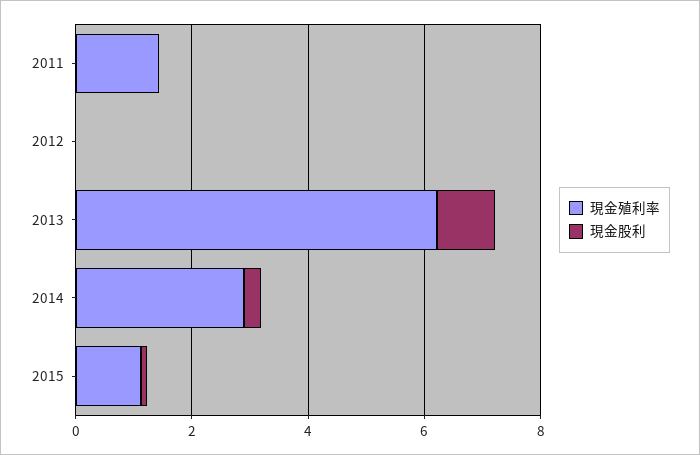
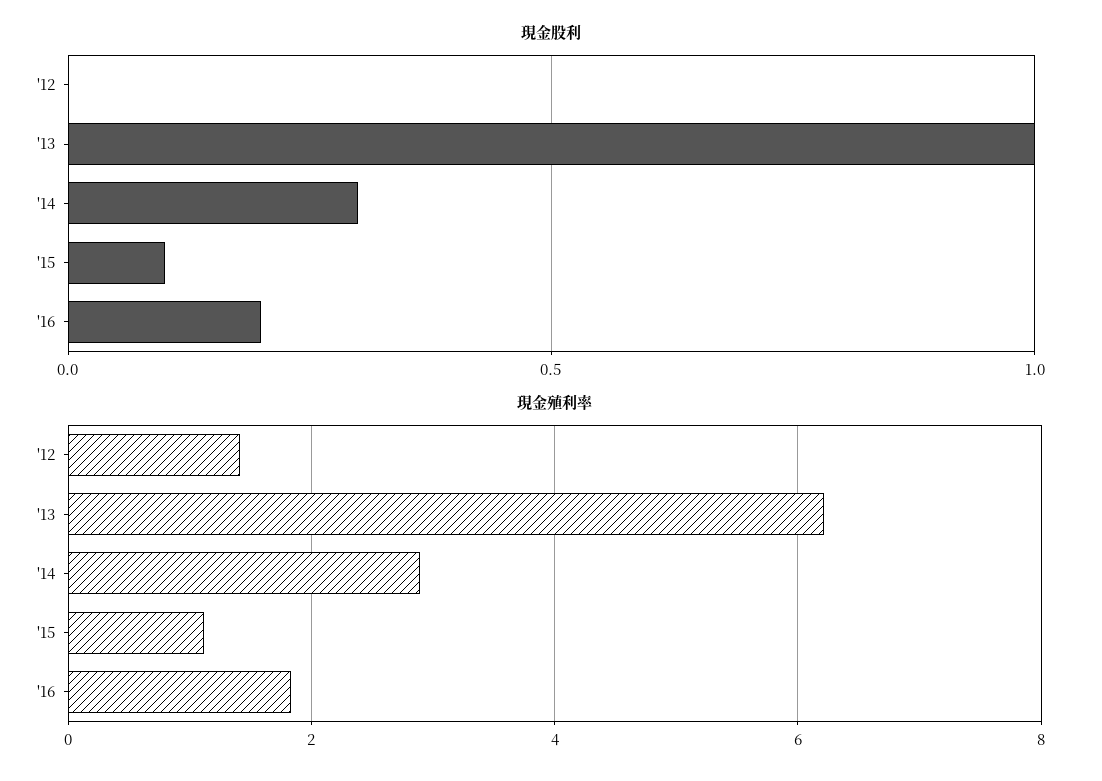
現金殖利率, 2011: 1.5 -> none
現金股利, 2011: 0 -> none
現金殖利率, 2012: 0 -> 1.4
現金股利, '16: none -> 0.2
現金殖利率, '16: none -> 1.8

